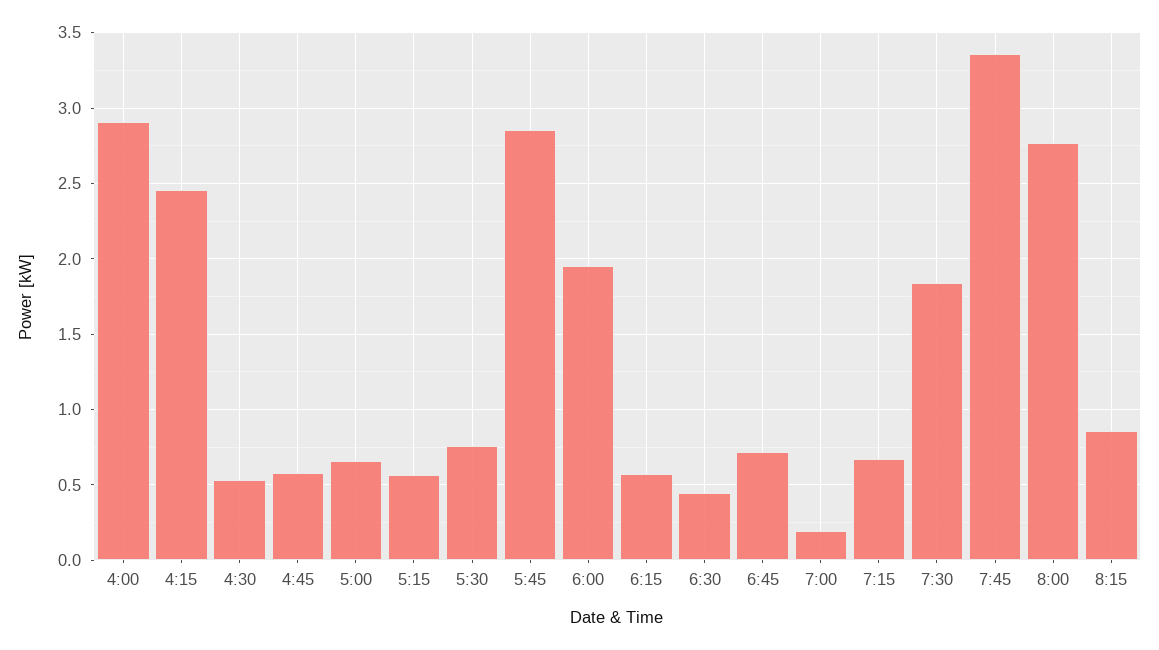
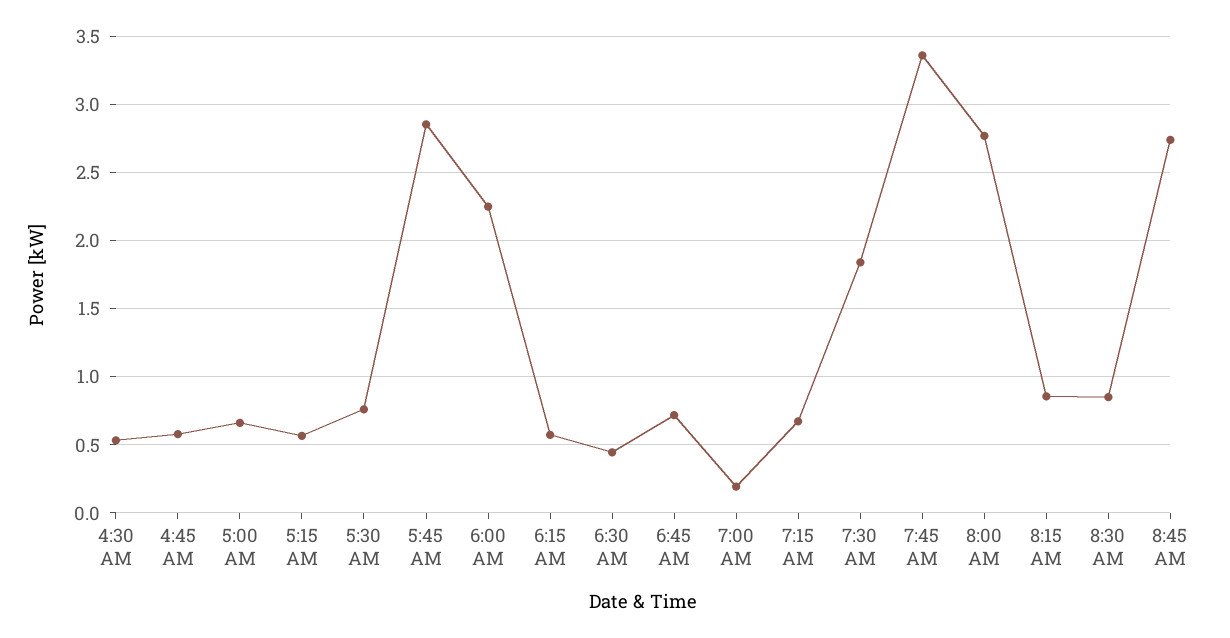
4:00: 2.9 -> none
4:15: 2.45 -> none
6:00: 1.95 -> 2.25
8:30 AM: none -> 0.85
8:45 AM: none -> 2.75

